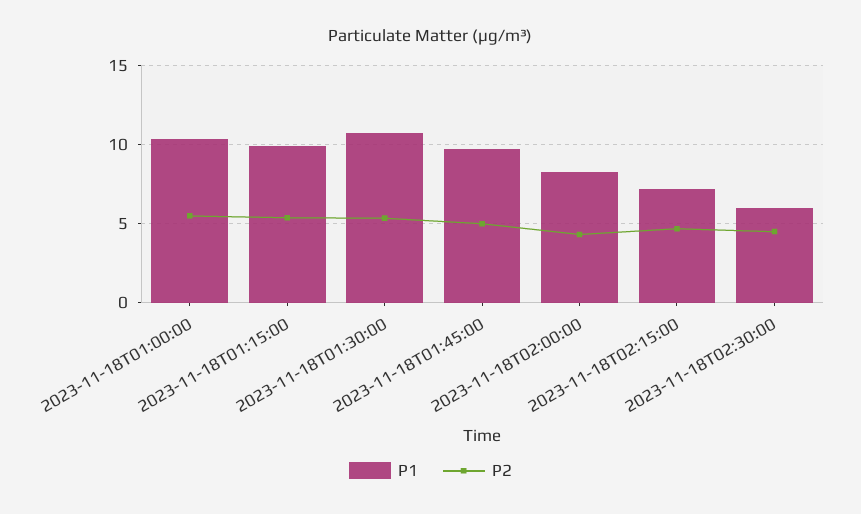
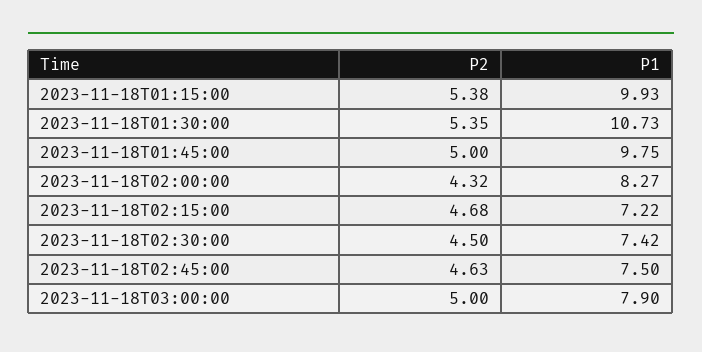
P1, 2023-11-18T01:00:00: 10.5 -> none
P2, 2023-11-18T01:00:00: 5.5 -> none
P1, 2023-11-18T02:30:00: 6 -> 7.42
P2, 2023-11-18T02:45:00: none -> 4.63
P1, 2023-11-18T02:45:00: none -> 7.5
P2, 2023-11-18T03:00:00: none -> 5
P1, 2023-11-18T03:00:00: none -> 7.9

